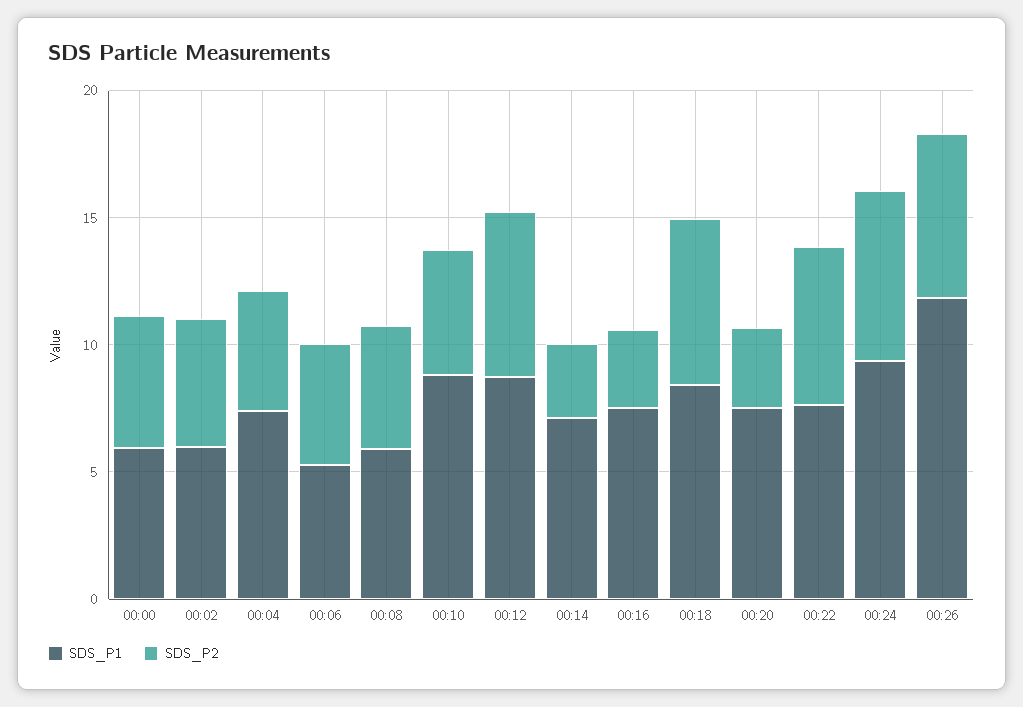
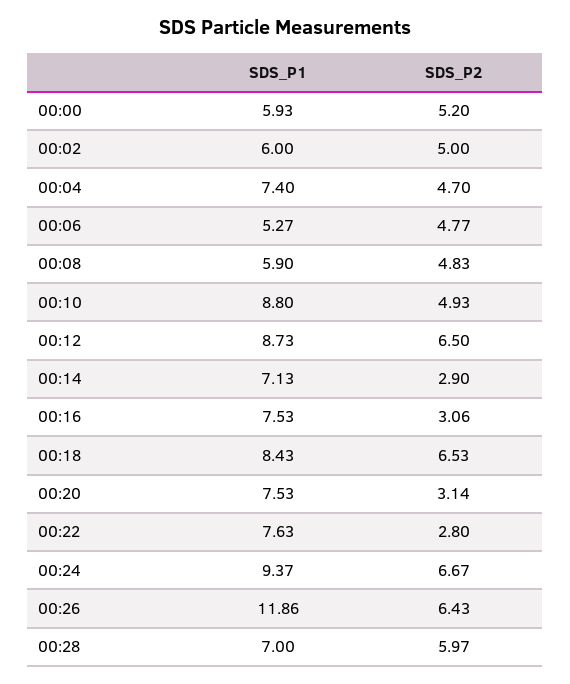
SDS_P2, 00:22: 6 -> 2.8
SDS_P1, 00:28: none -> 7
SDS_P2, 00:28: none -> 5.97

